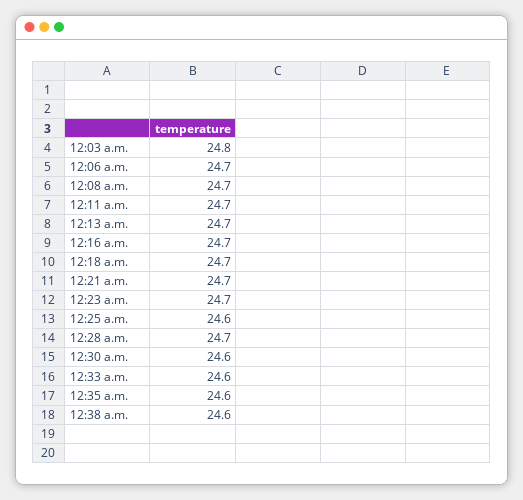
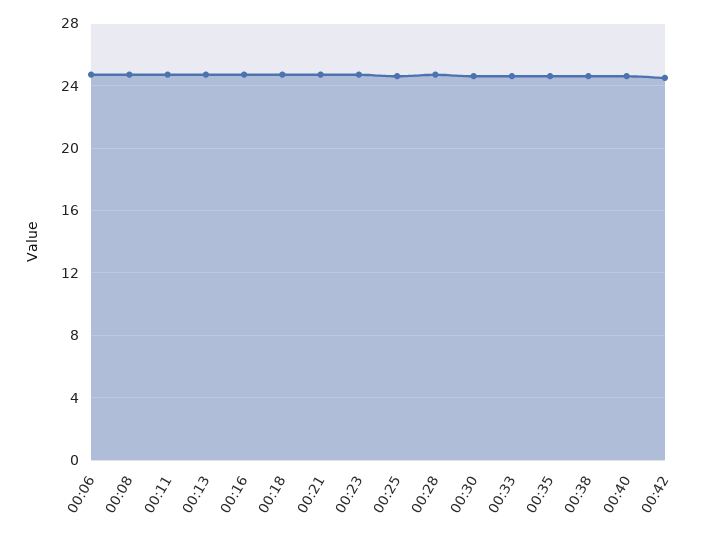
12:03 a.m.: 24.8 -> none
00:40: none -> 24.5
00:42: none -> 24.5

